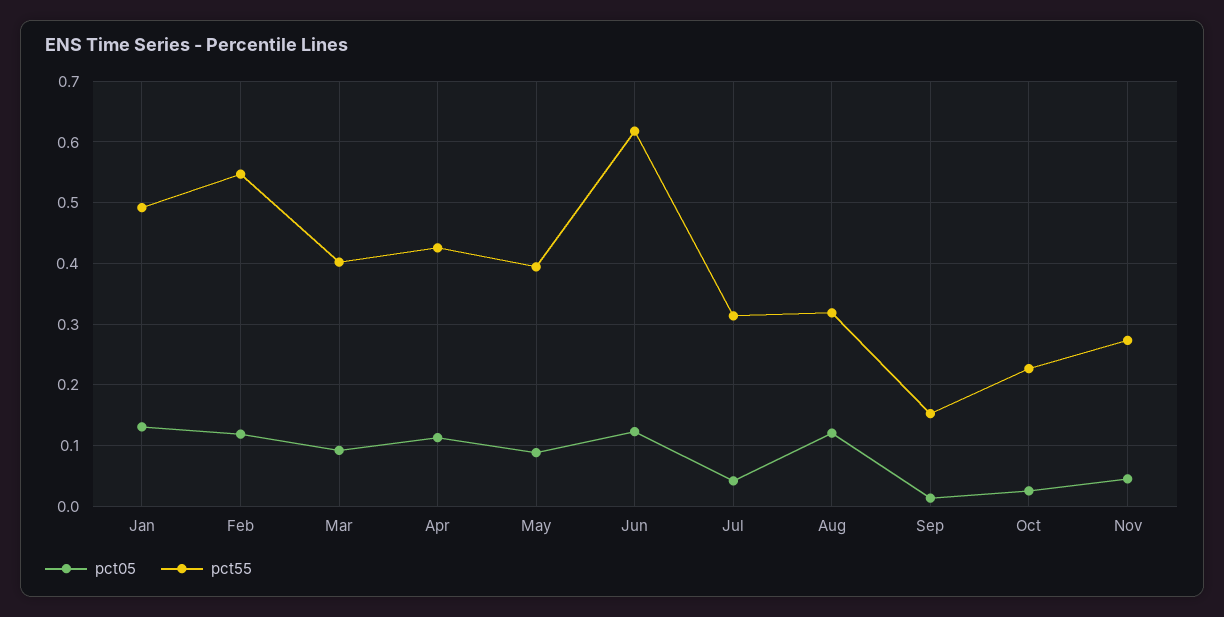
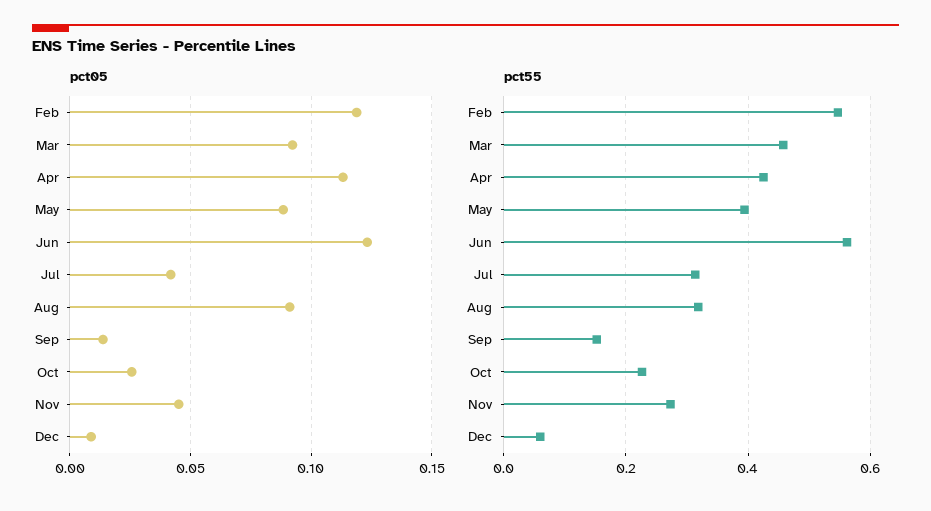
pct05, Jan: 0.13 -> none
pct55, Jan: 0.49 -> none
pct55, Mar: 0.4 -> 0.46
pct55, Jun: 0.62 -> 0.56
pct05, Aug: 0.12 -> 0.09
pct05, Dec: none -> 0.01
pct55, Dec: none -> 0.06

